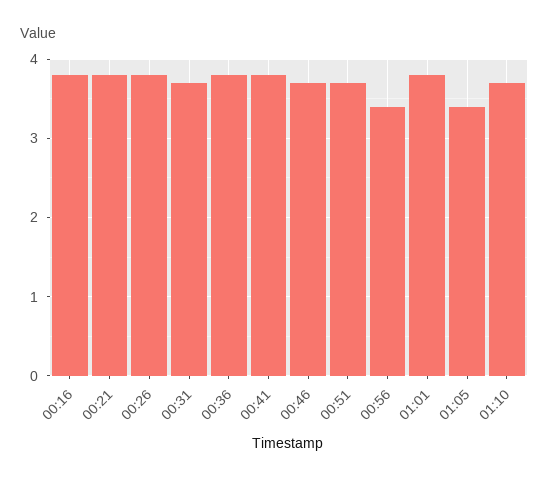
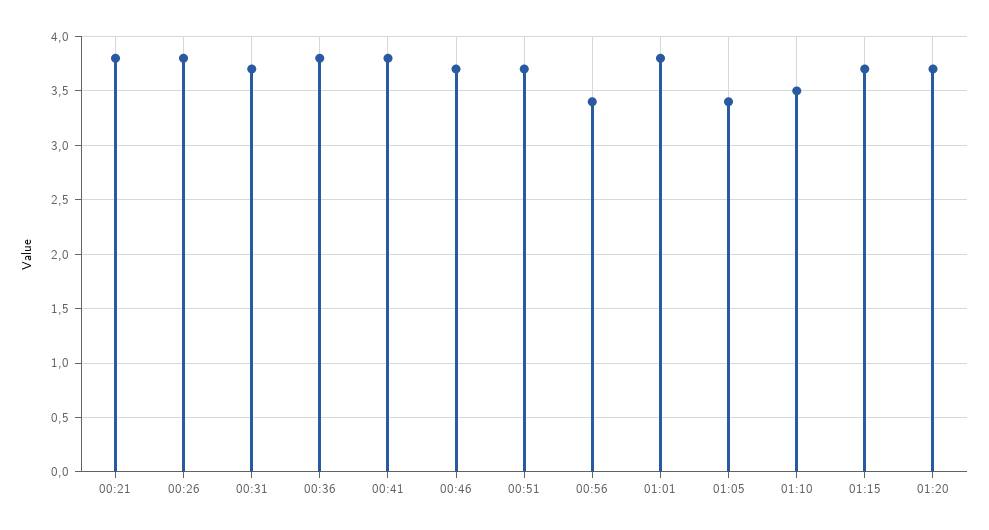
00:16: 3.8 -> none
01:10: 3.7 -> 3.5
01:15: none -> 3.7
01:20: none -> 3.7

